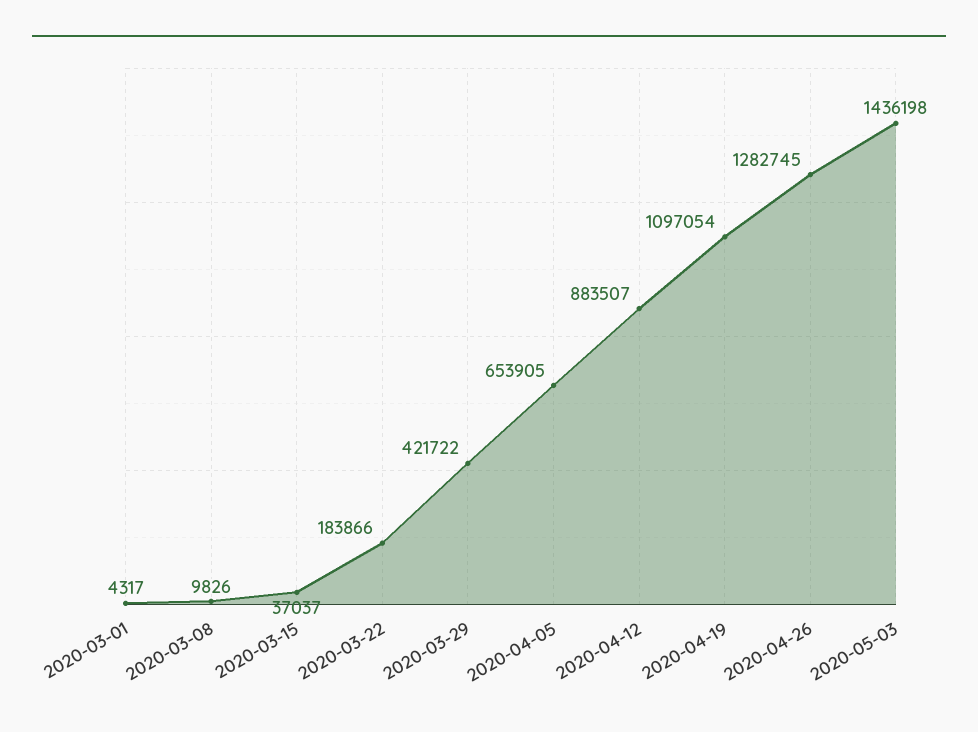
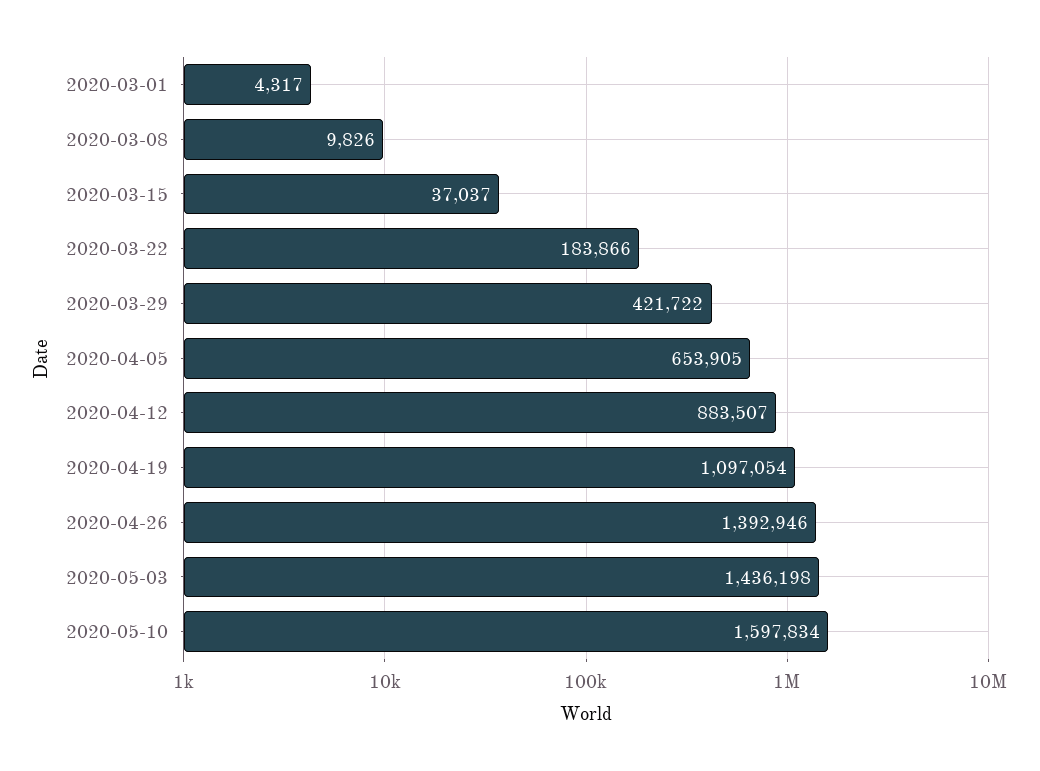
2020-04-26: 1282745 -> 1392946
2020-05-10: none -> 1597834

